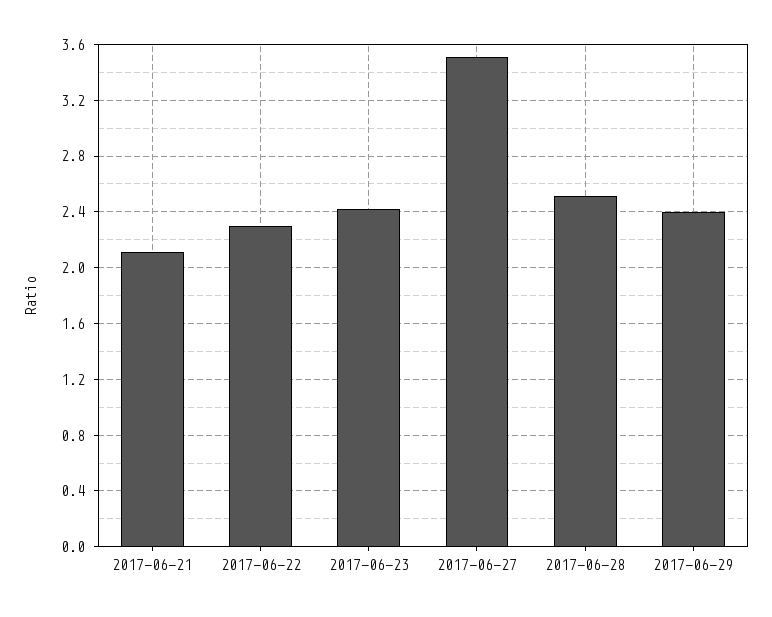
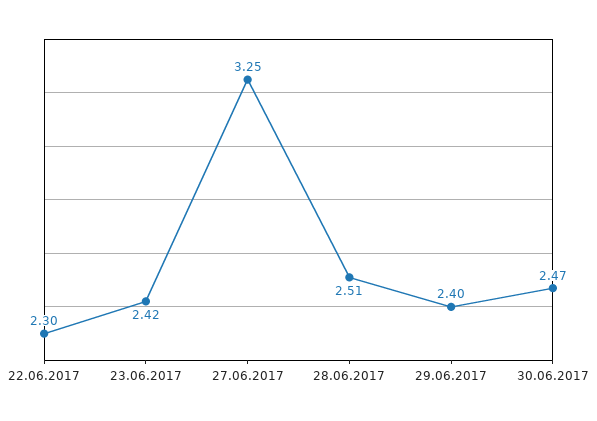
2017-06-21: 2.1 -> none
2017-06-27: 3.5 -> 3.25
30.06.2017: none -> 2.47

